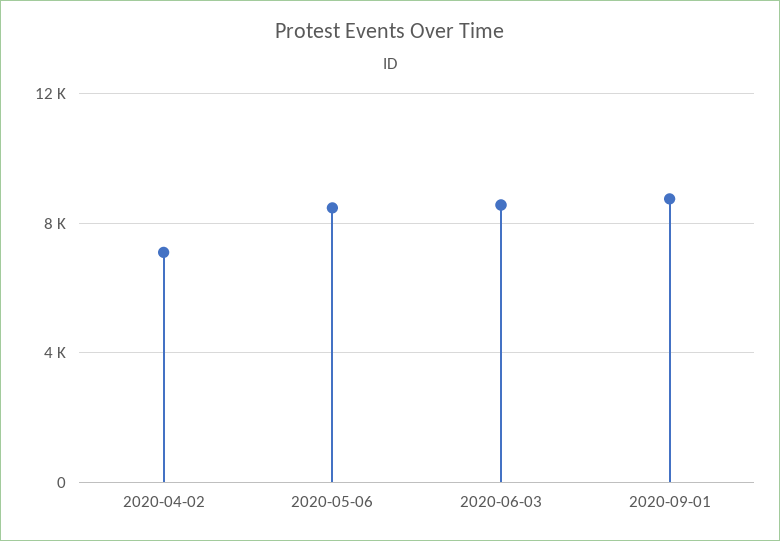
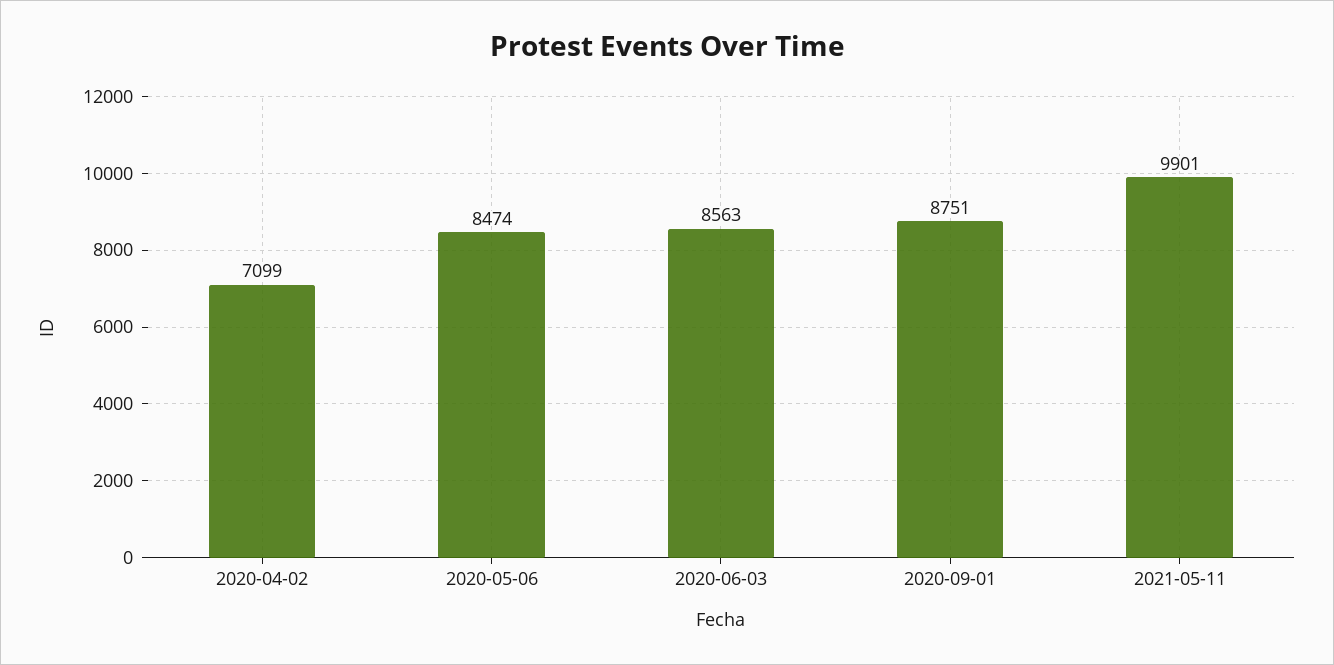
2021-05-11: none -> 9901

